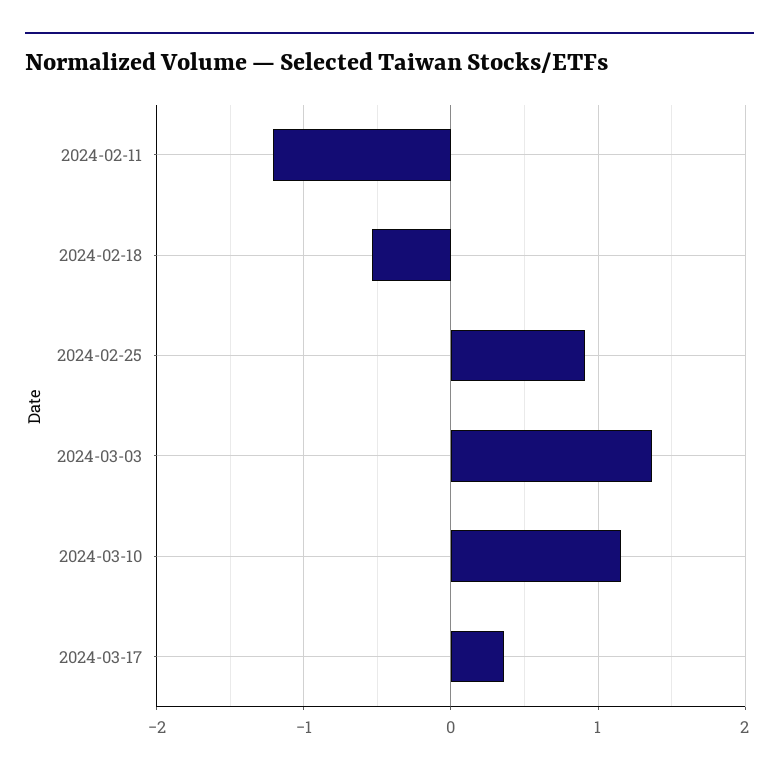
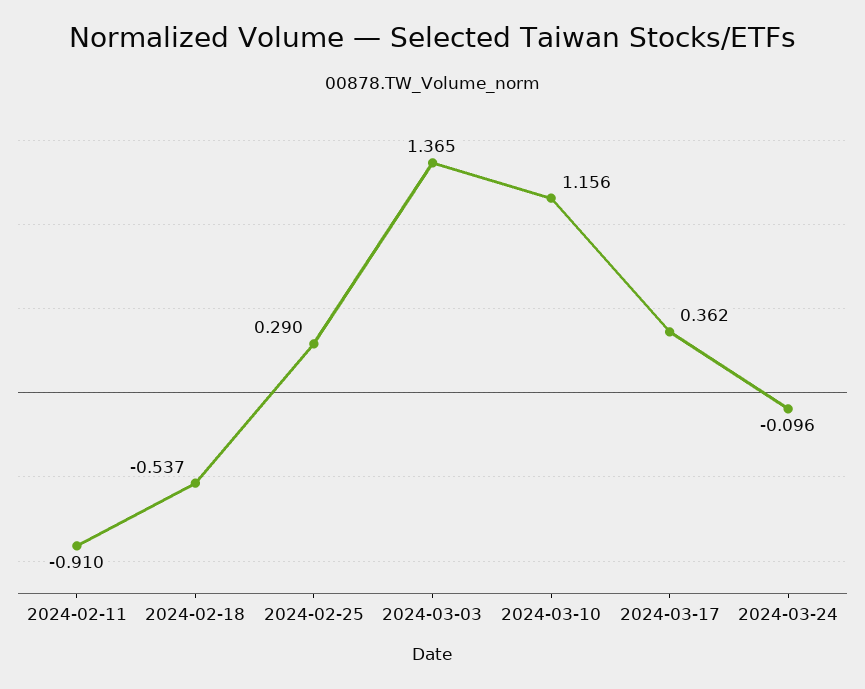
2024-02-11: -1.2 -> -0.91
2024-02-25: 0.9 -> 0.29
2024-03-24: none -> -0.096

